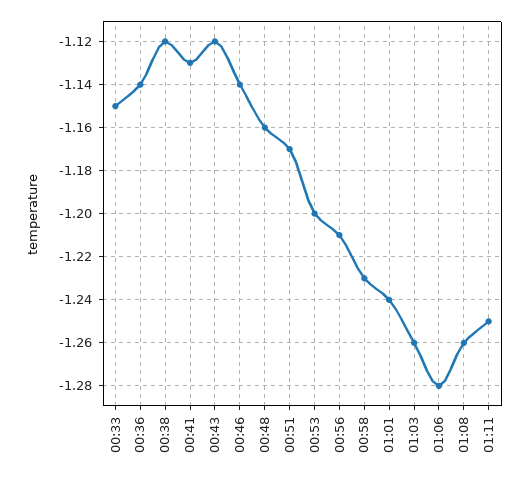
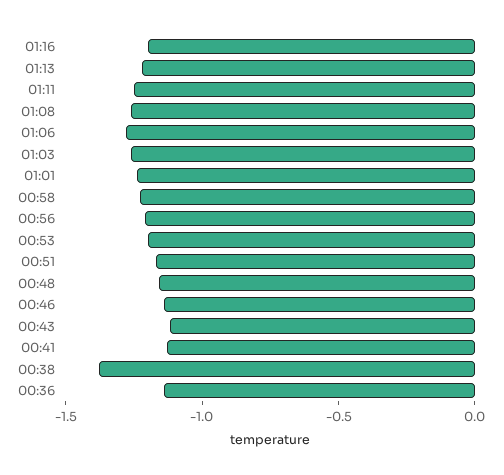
00:33: -1.15 -> none
00:38: -1.12 -> -1.4
01:16: none -> -1.2
01:13: none -> -1.2

